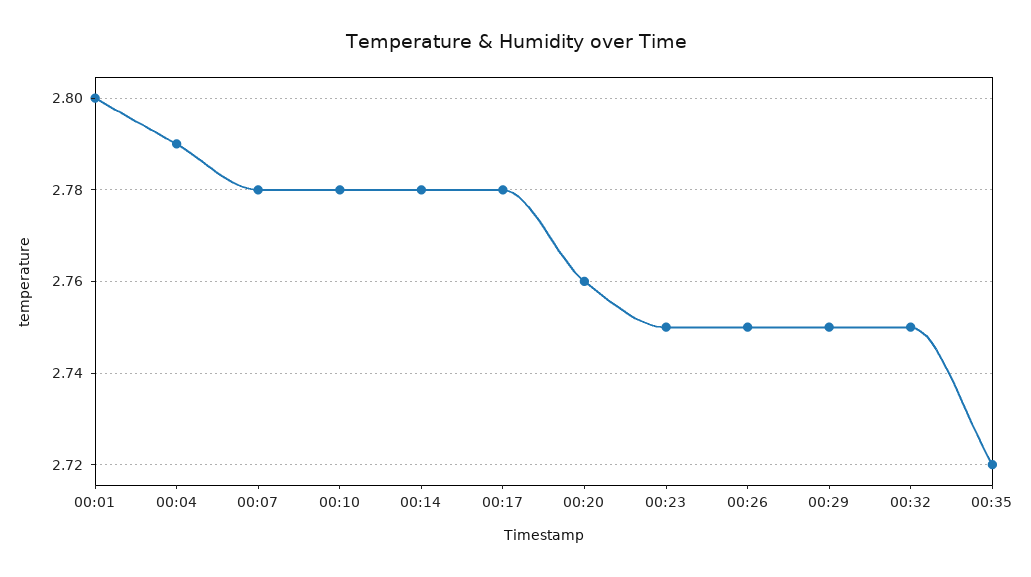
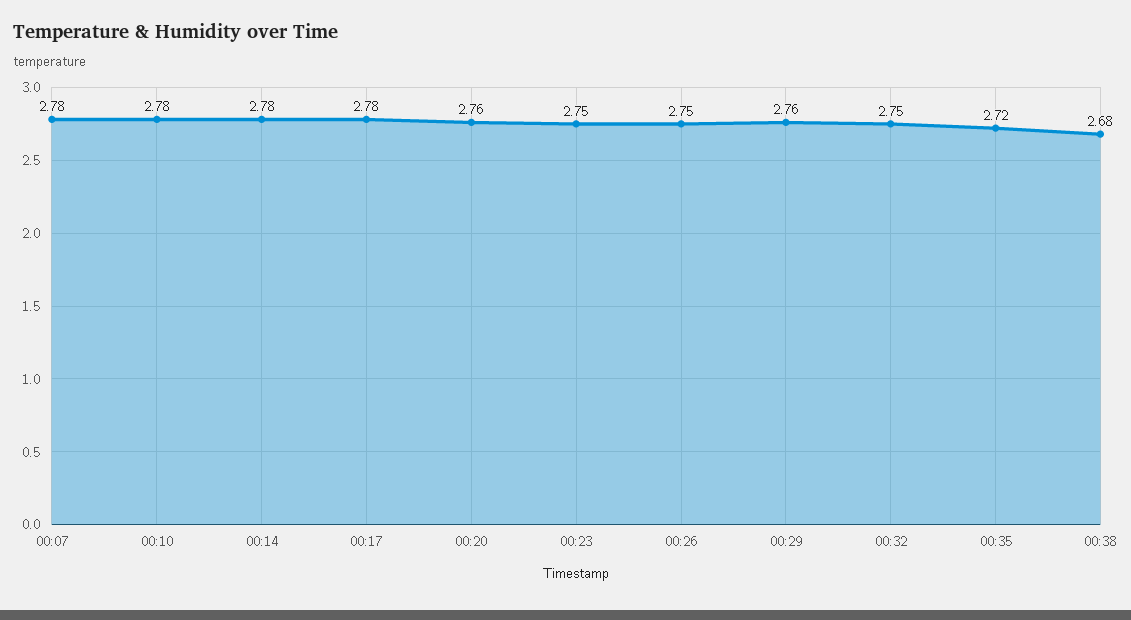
00:01: 2.8 -> none
00:04: 2.79 -> none
00:29: 2.75 -> 2.76
00:38: none -> 2.68

